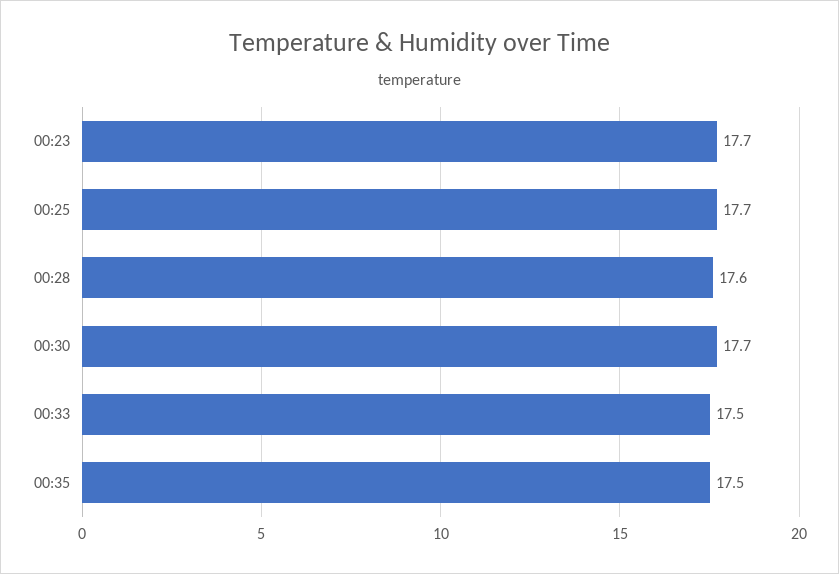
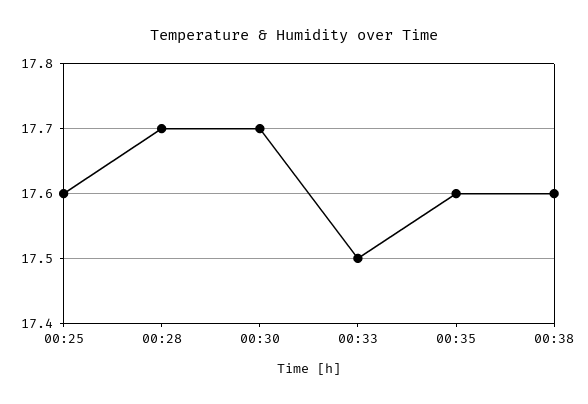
00:23: 17.7 -> none
00:25: 17.7 -> 17.6
00:28: 17.6 -> 17.7
00:35: 17.5 -> 17.6
00:38: none -> 17.6

